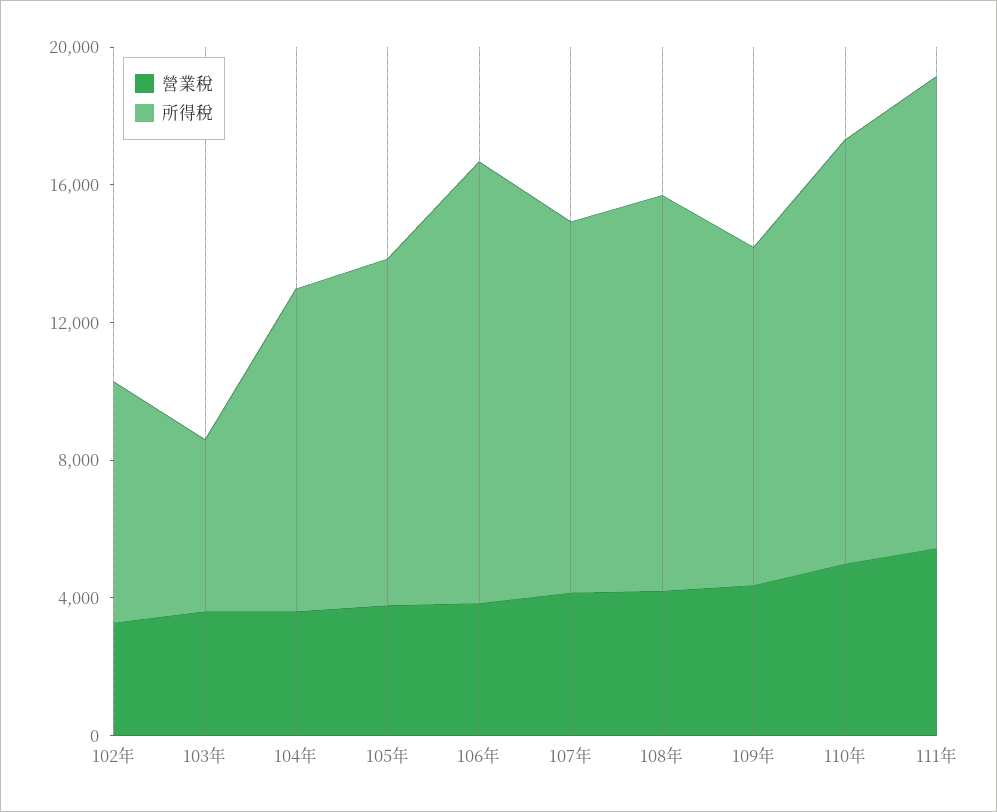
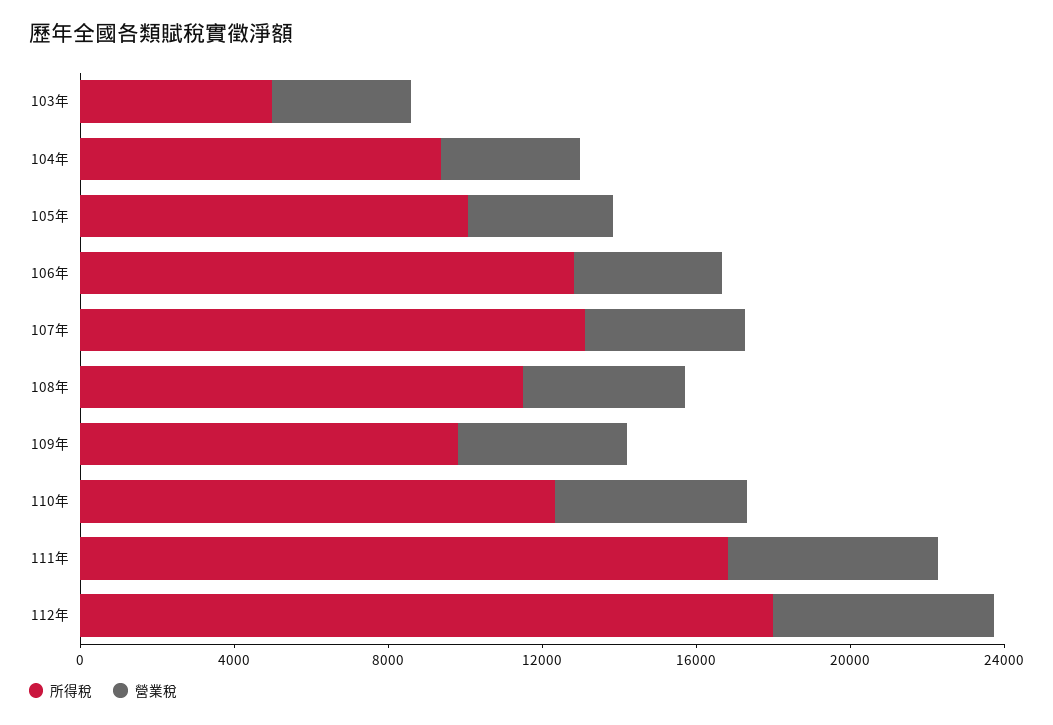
營業稅, 102年: 3000 -> none
所得稅, 102年: 7000 -> none
所得稅, 107年: 11000 -> 13000
所得稅, 111年: 14000 -> 17000
所得稅, 112年: none -> 18000
營業稅, 112年: none -> 6000

